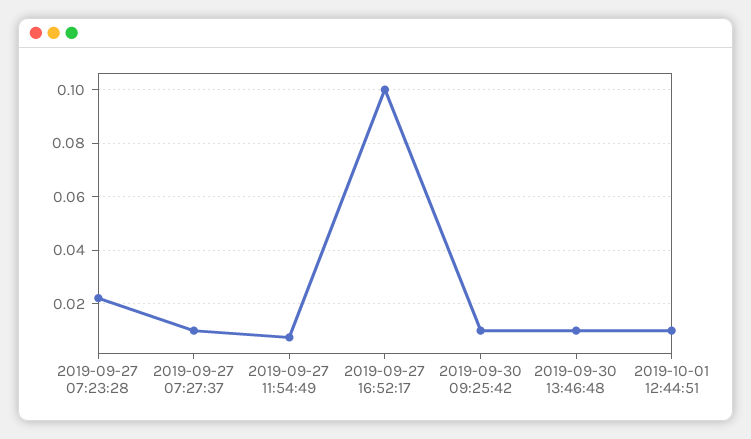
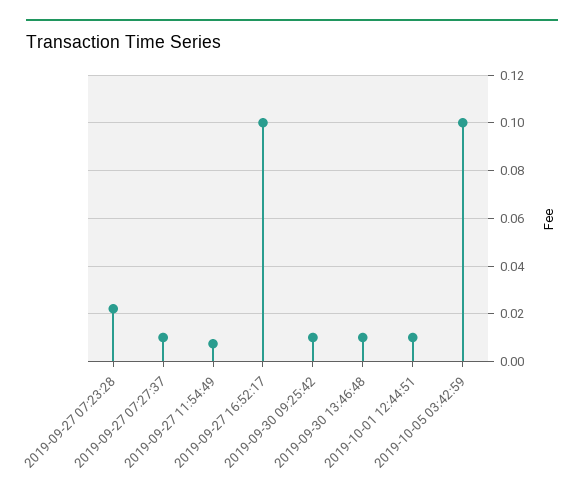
2019-10-05 03:42:59: none -> 0.1

